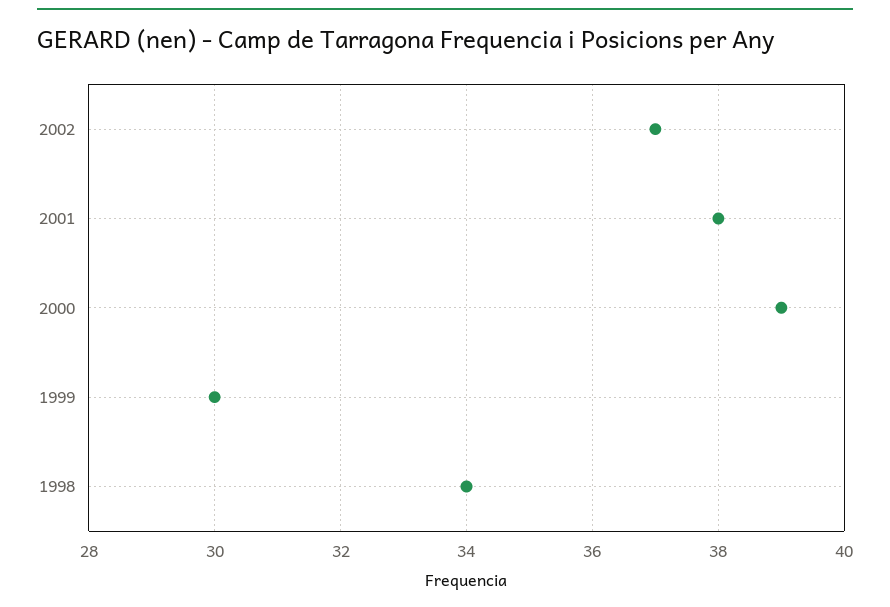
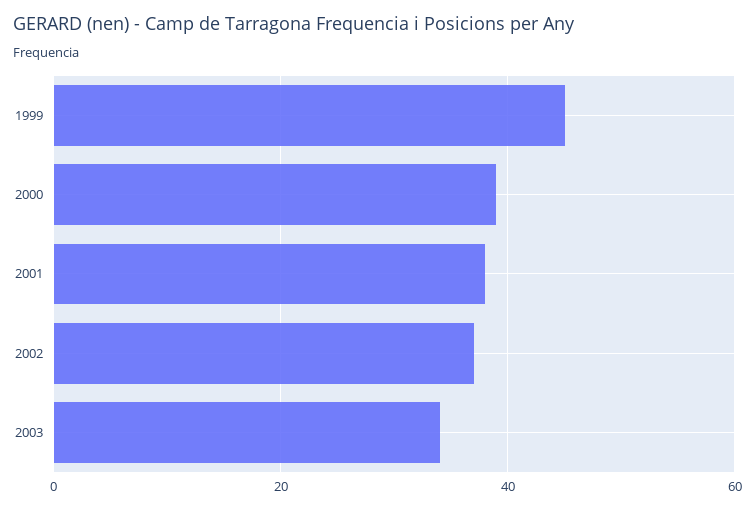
1999: 30 -> 45
1998: 34 -> none
2003: none -> 35

